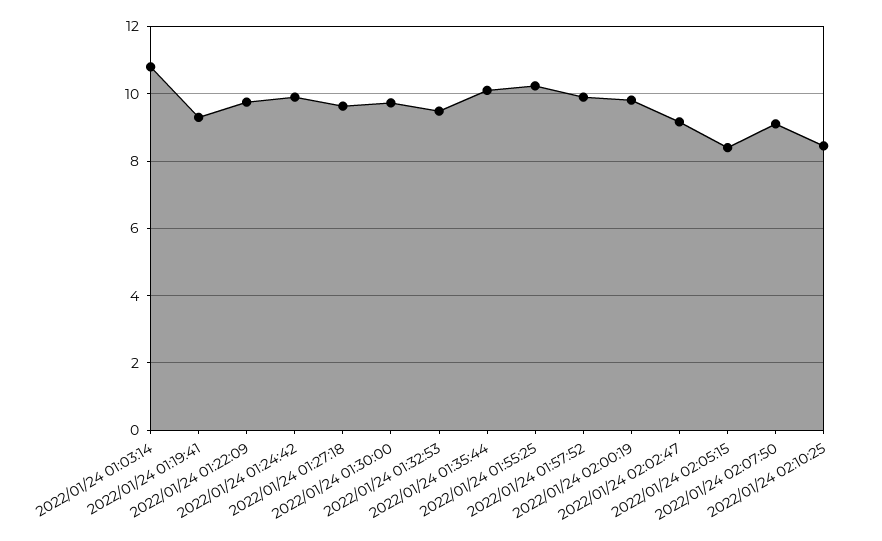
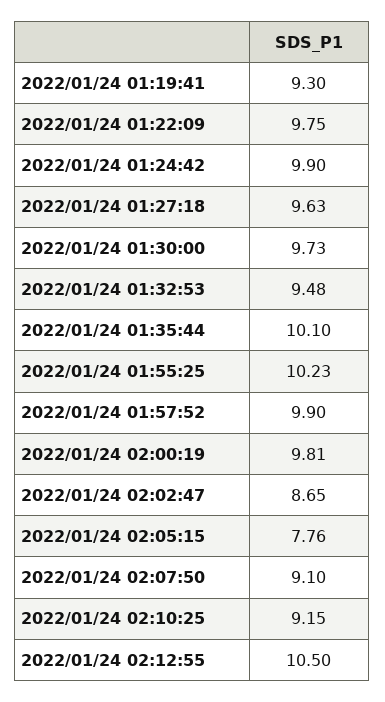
2022/01/24 01:03:14: 10.8 -> none
2022/01/24 02:02:47: 9.2 -> 8.65
2022/01/24 02:05:15: 8.4 -> 7.76
2022/01/24 02:10:25: 8.4 -> 9.15
2022/01/24 02:12:55: none -> 10.5

